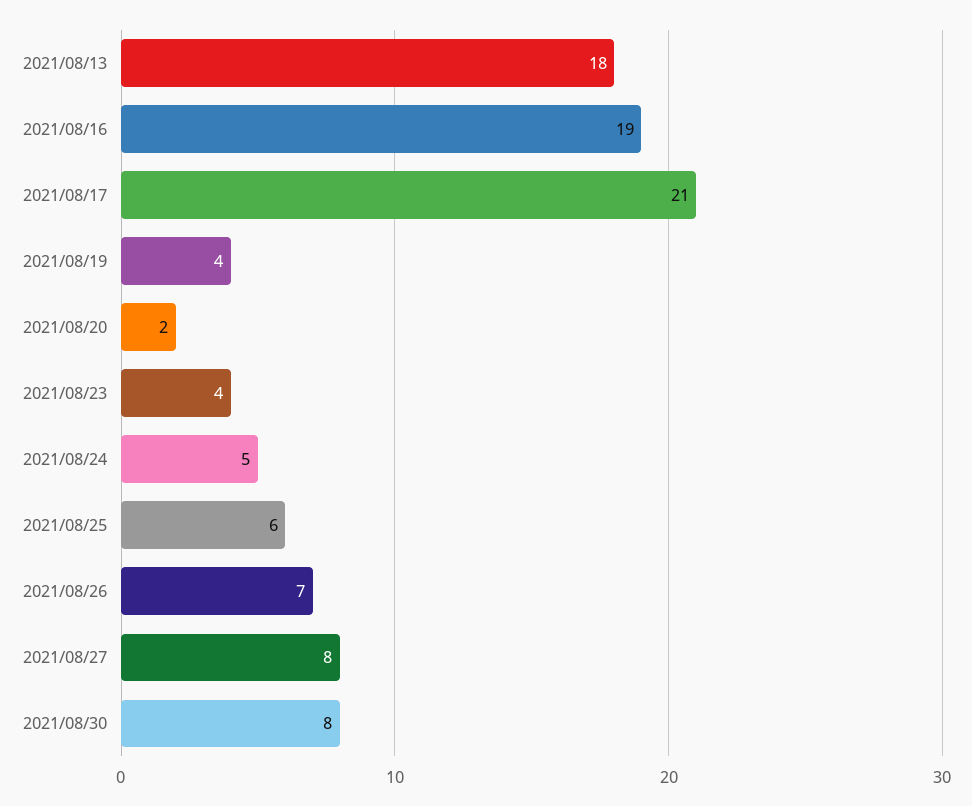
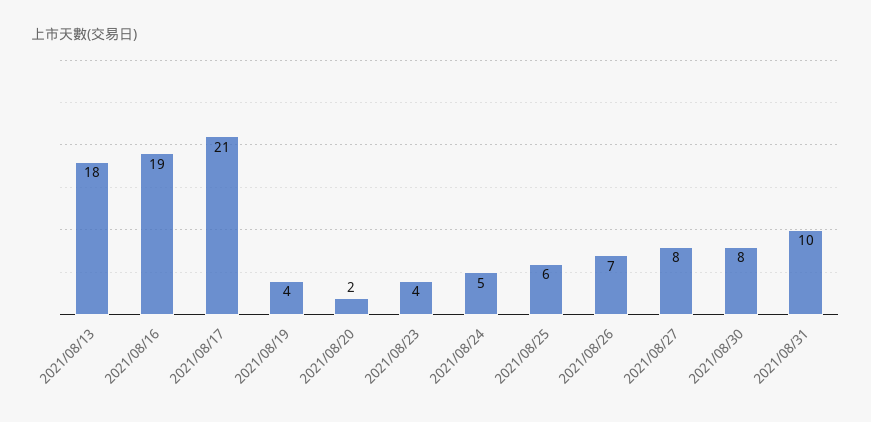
2021/08/31: none -> 10

